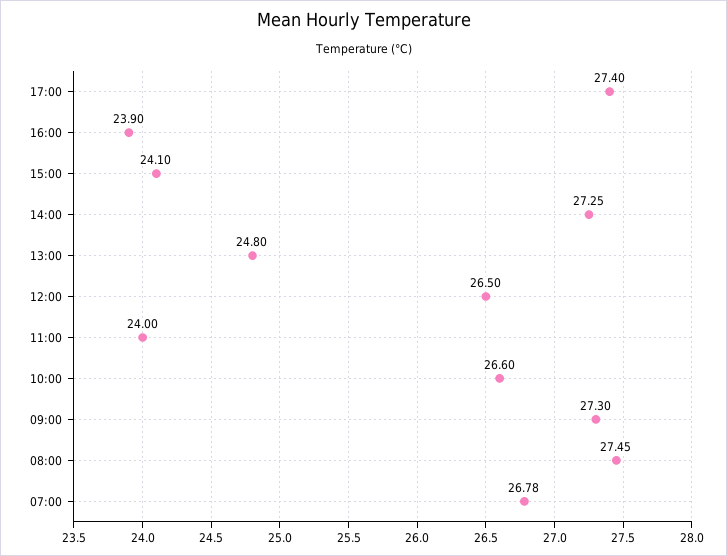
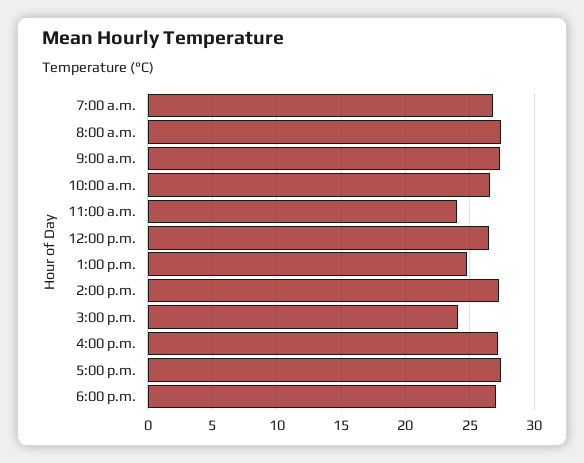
16:00: 23.9 -> 27
6:00 p.m.: none -> 27

